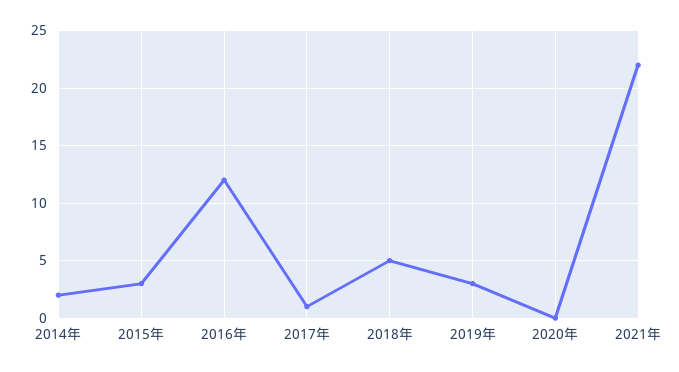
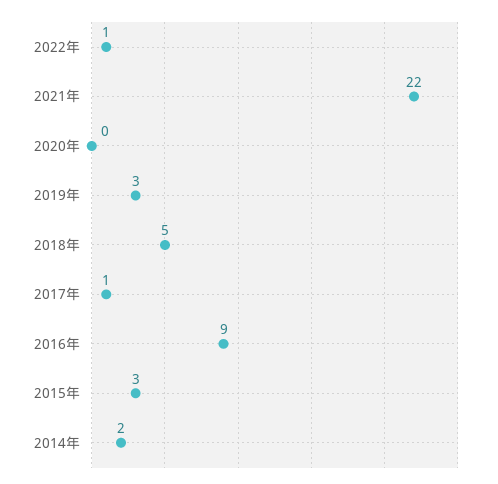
2016年: 12 -> 9
2022年: none -> 1

